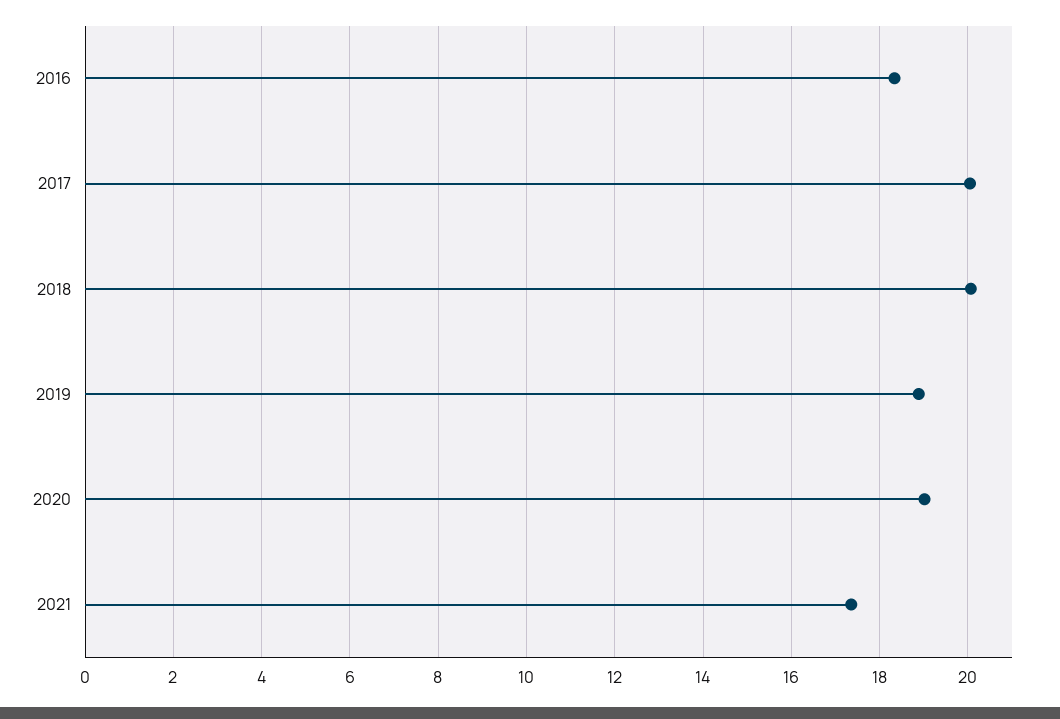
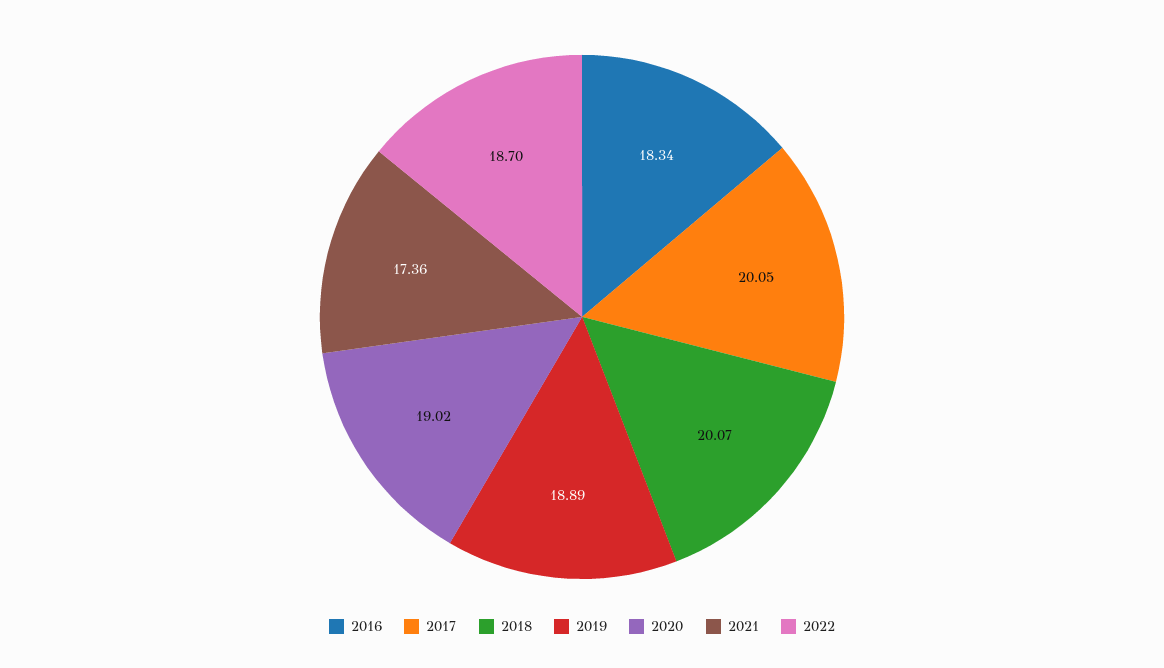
2022: none -> 18.7

